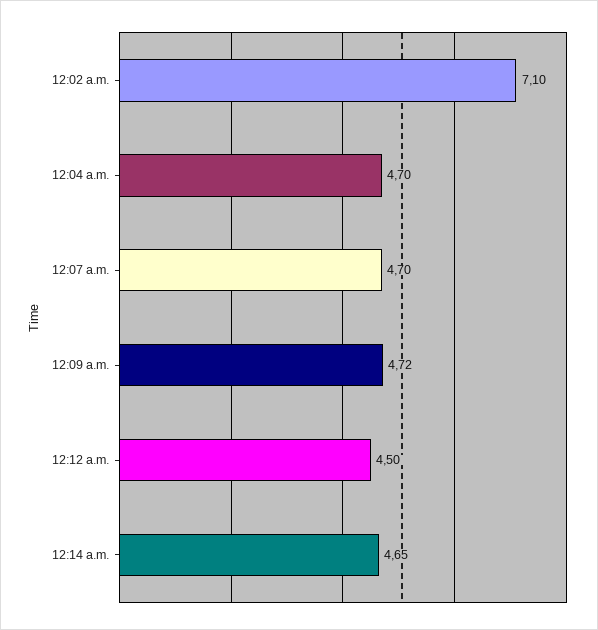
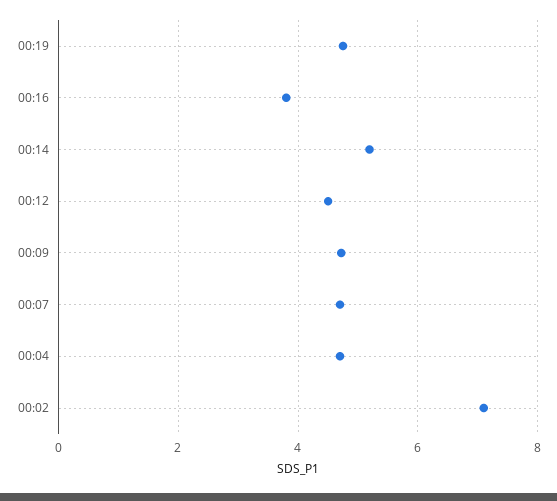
12:14 a.m.: 4.65 -> 5.2
00:19: none -> 4.8
00:16: none -> 3.8

